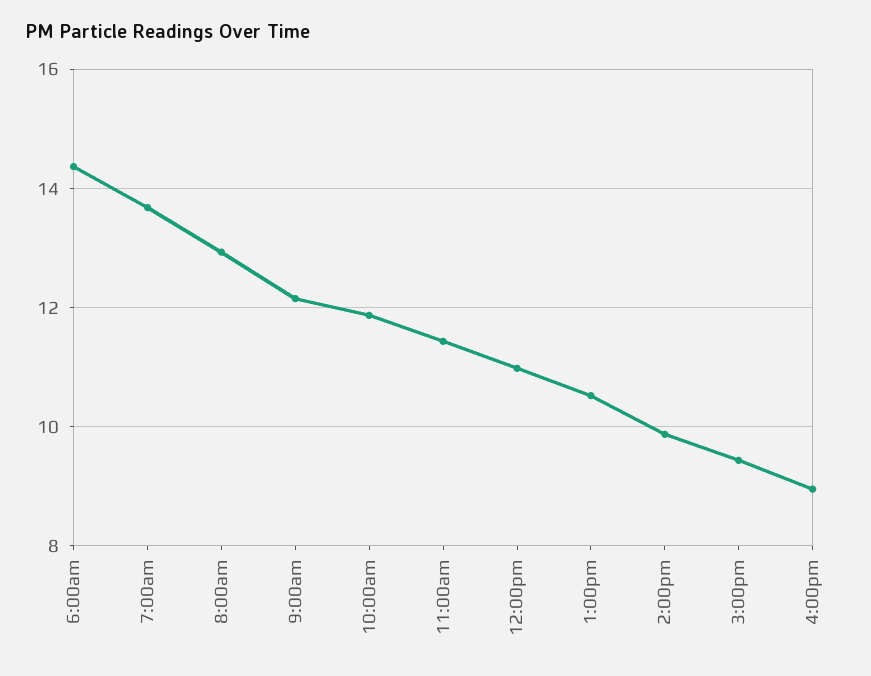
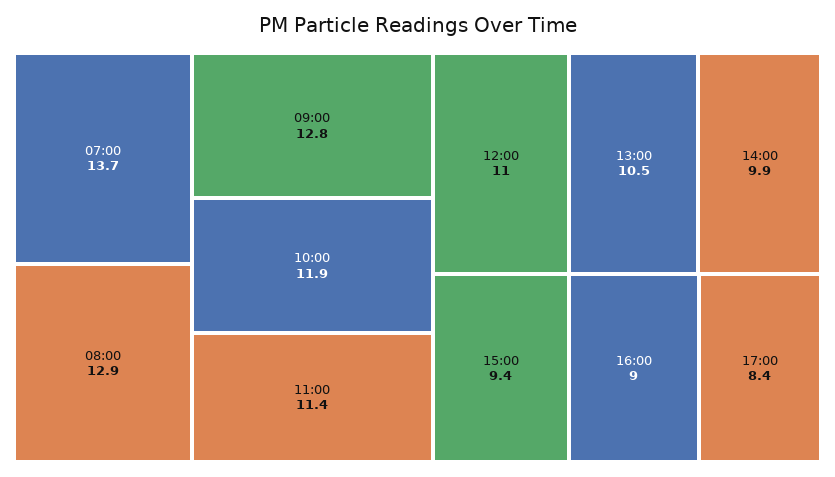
6:00am: 14.4 -> none
9:00am: 12.2 -> 12.8
17:00: none -> 8.4

